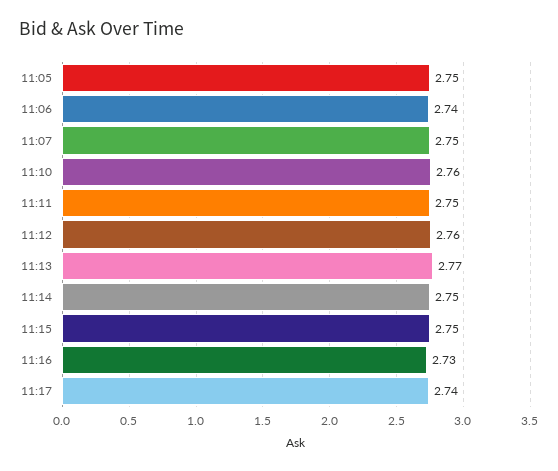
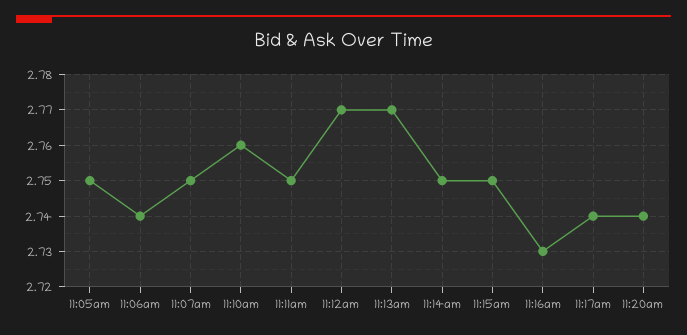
11:12: 2.76 -> 2.77
11:20am: none -> 2.74

